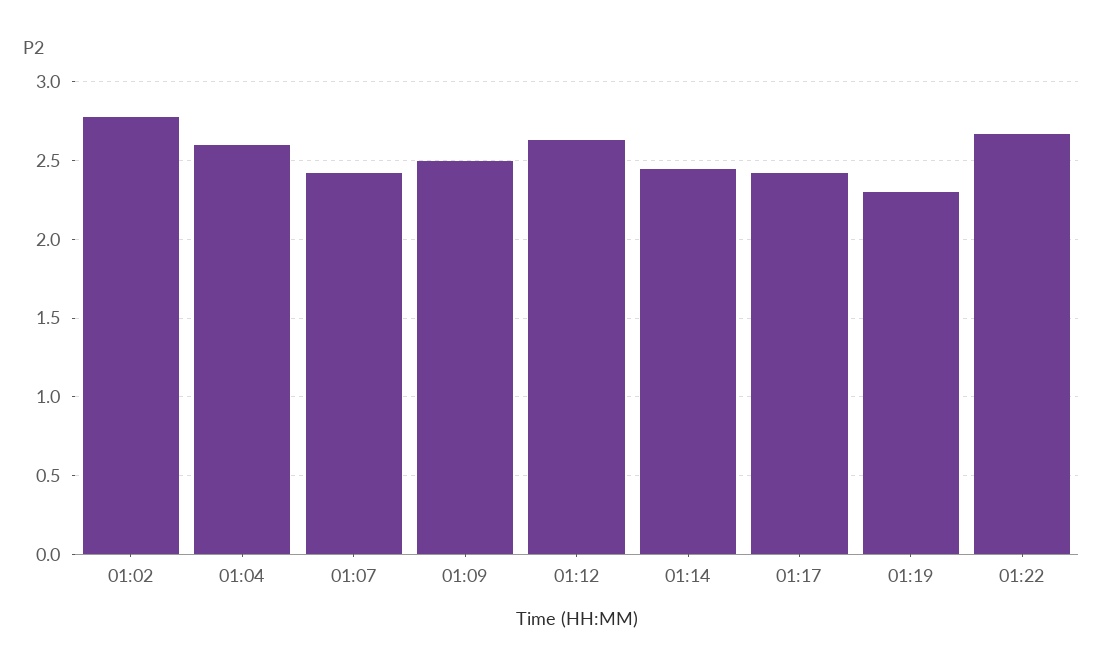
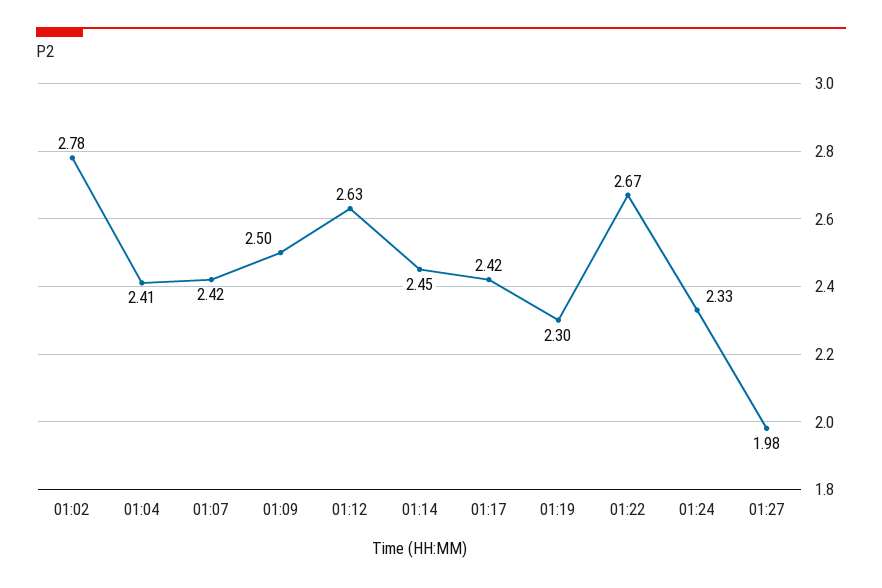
01:04: 2.6 -> 2.41
01:24: none -> 2.33
01:27: none -> 1.98

